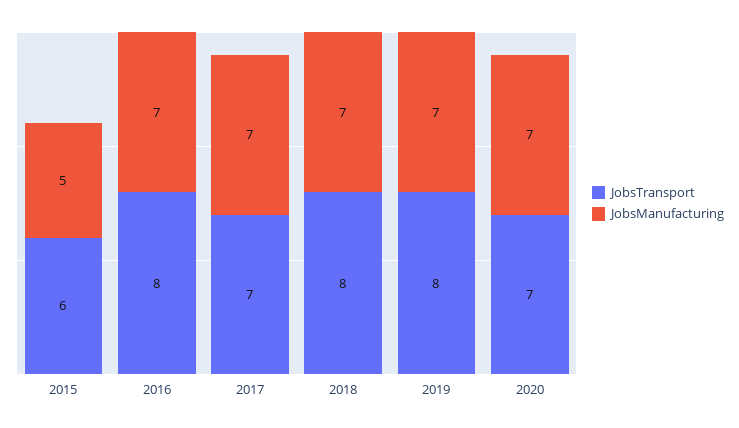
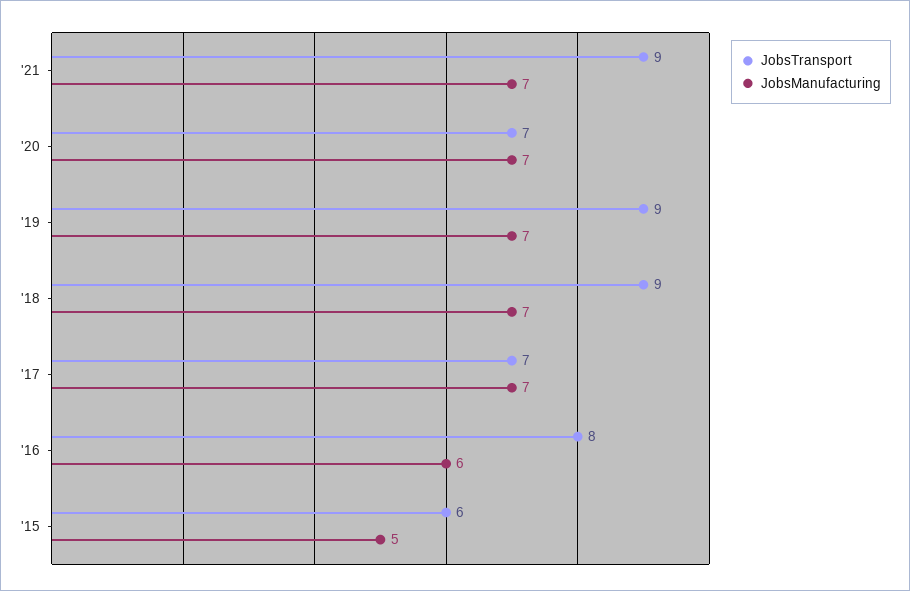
JobsManufacturing, 2016: 7 -> 6
JobsTransport, 2018: 8 -> 9
JobsTransport, 2019: 8 -> 9
JobsTransport, '21: none -> 9
JobsManufacturing, '21: none -> 7

